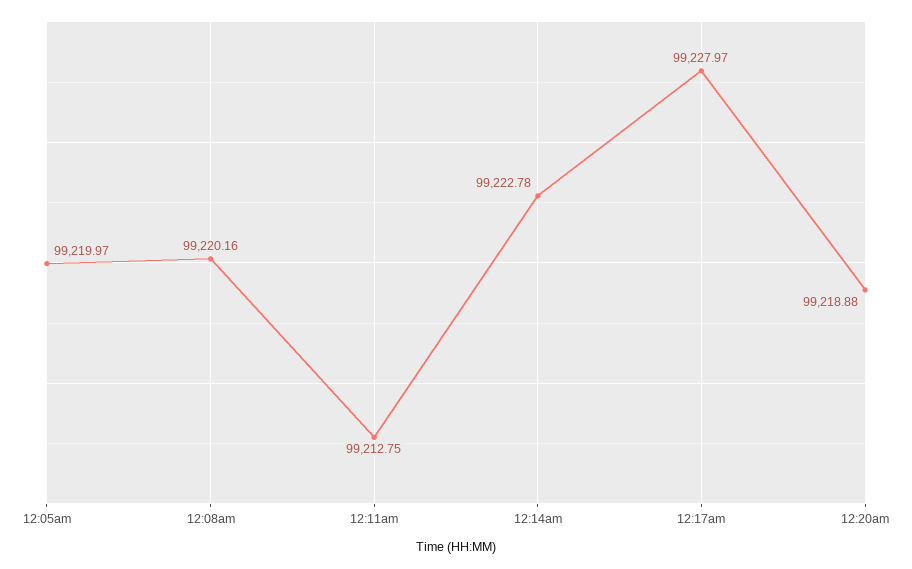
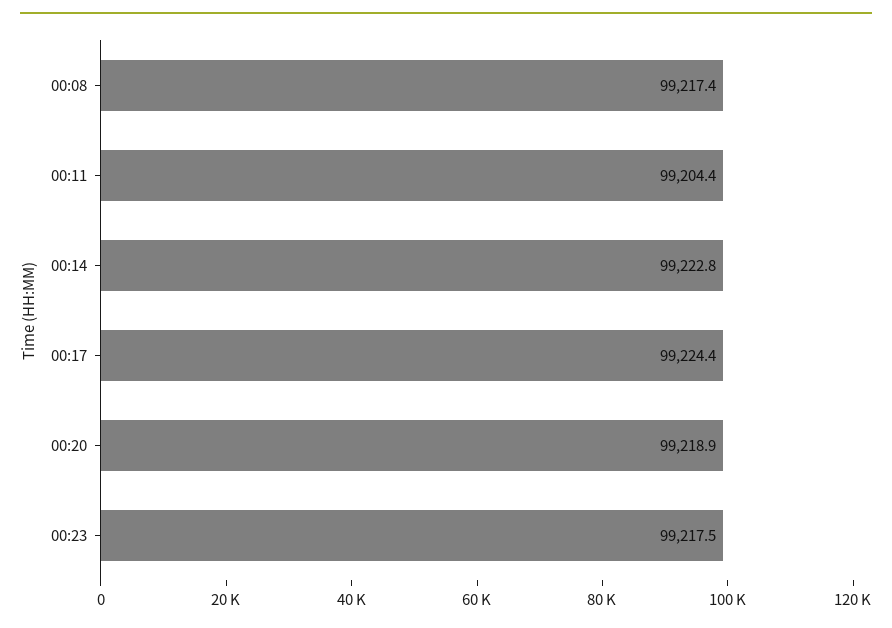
12:05am: 99219.97 -> none
12:08am: 99220.16 -> 99217.4
12:11am: 99212.75 -> 99204.4
12:17am: 99227.97 -> 99224.4
00:23: none -> 99217.5

